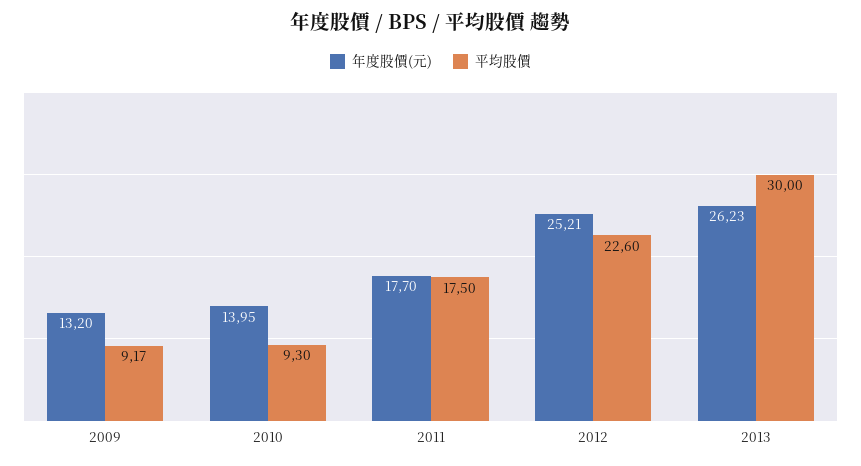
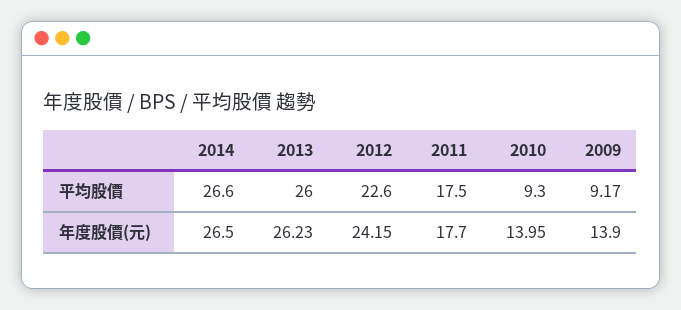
年度股價(元), 2009: 13.2 -> 13.9
年度股價(元), 2012: 25.21 -> 24.15
平均股價, 2013: 30 -> 26
平均股價, 2014: none -> 26.6
年度股價(元), 2014: none -> 26.5

